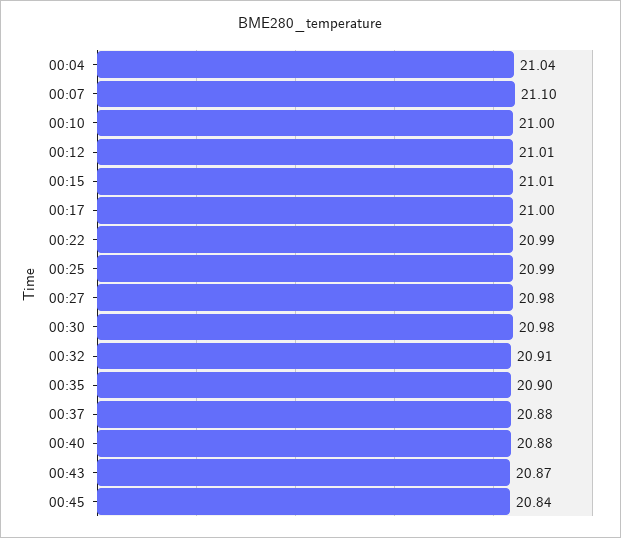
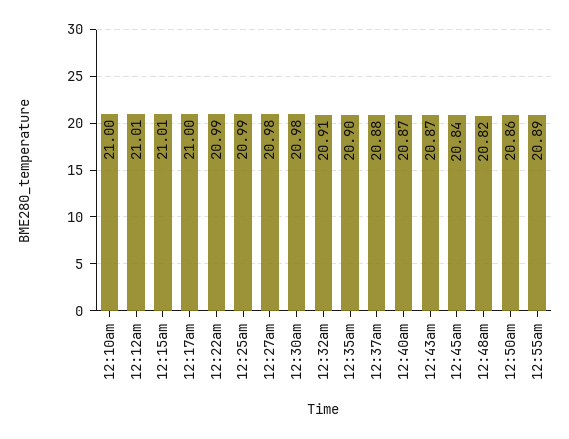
00:04: 21.04 -> none
00:07: 21.1 -> none
00:40: 20.88 -> 20.87
12:48am: none -> 20.82
12:50am: none -> 20.86
12:55am: none -> 20.89

